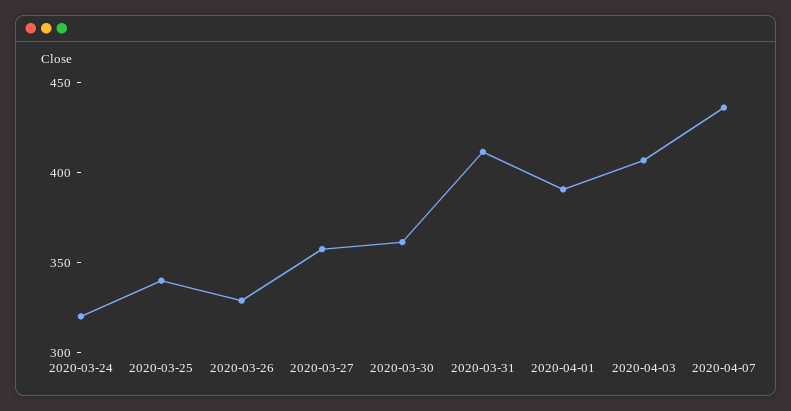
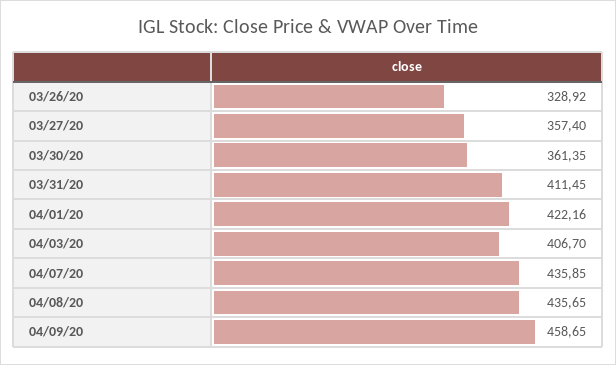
2020-03-24: 320 -> none
2020-03-25: 340 -> none
2020-04-01: 390 -> 422.16
04/08/20: none -> 435.65
04/09/20: none -> 458.65

